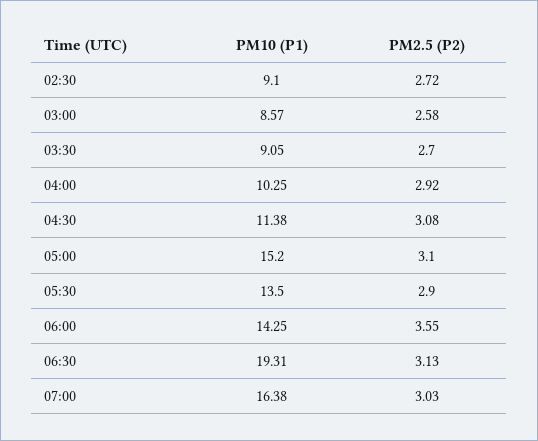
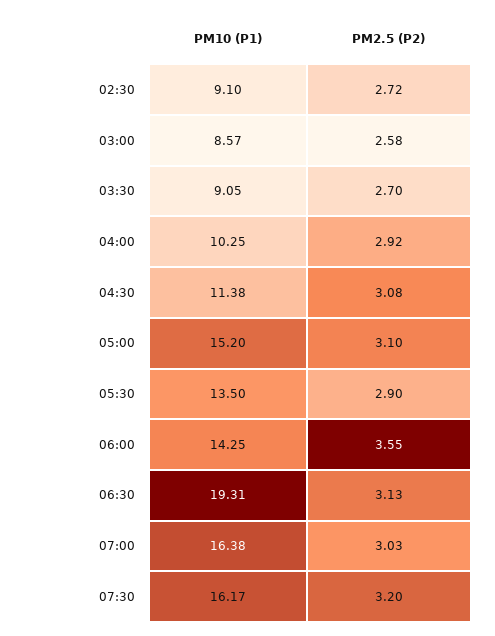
PM10 (P1), 07:30: none -> 16.17
PM2.5 (P2), 07:30: none -> 3.2

